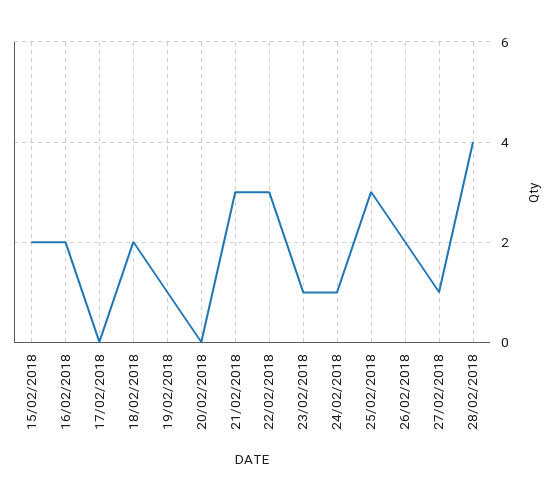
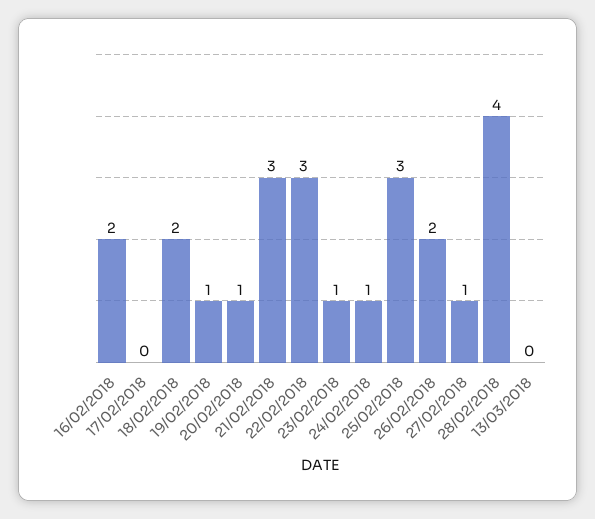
15/02/2018: 2 -> none
20/02/2018: 0 -> 1
13/03/2018: none -> 0

